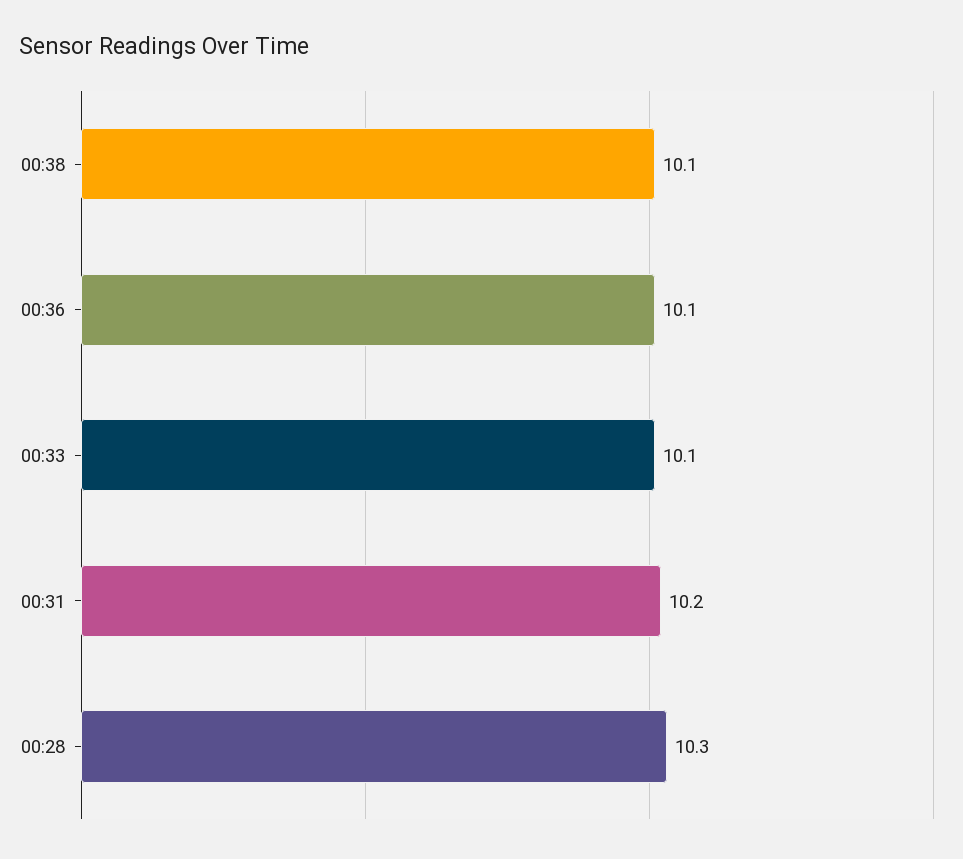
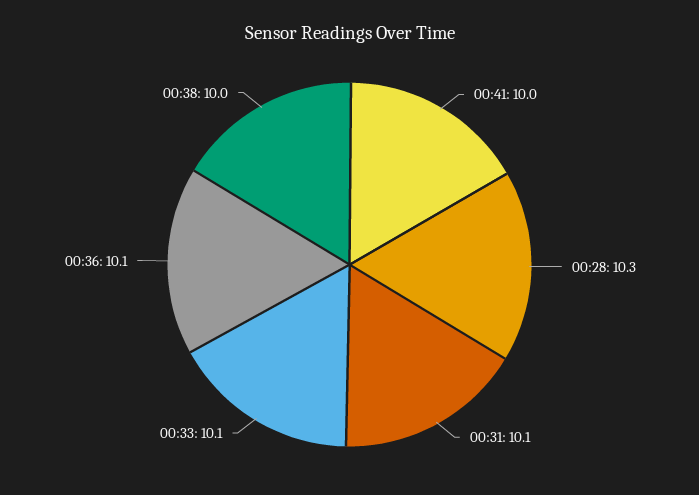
00:38: 10.1 -> 10
00:31: 10.2 -> 10.1
00:41: none -> 10

